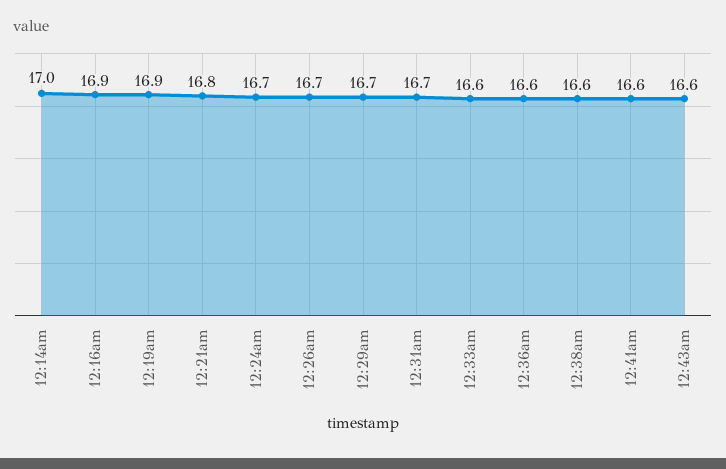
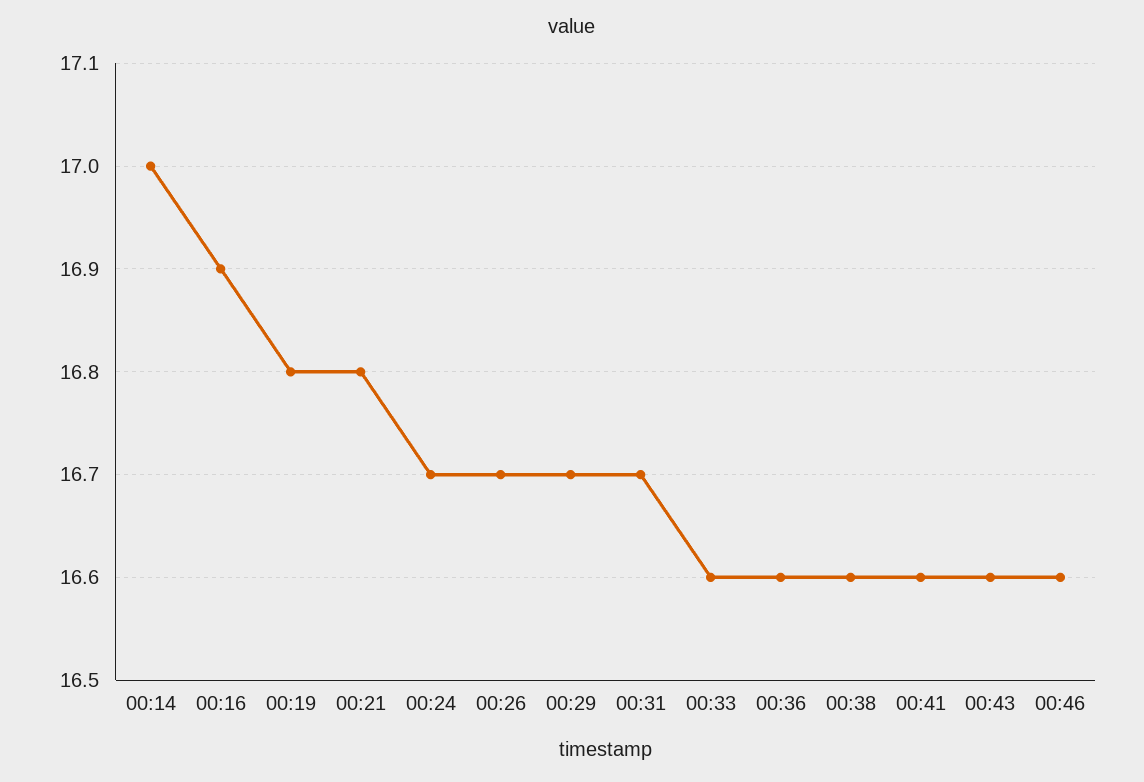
12:19am: 16.9 -> 16.8
00:46: none -> 16.6

